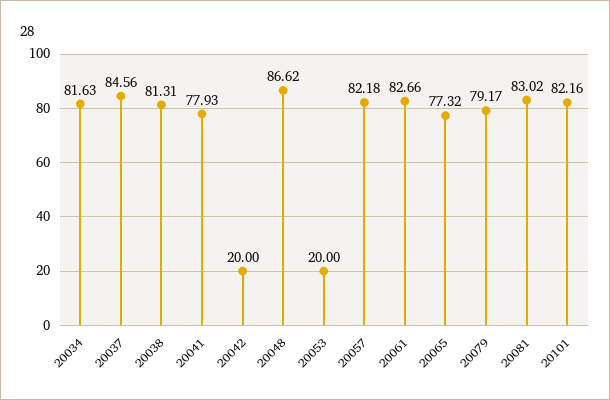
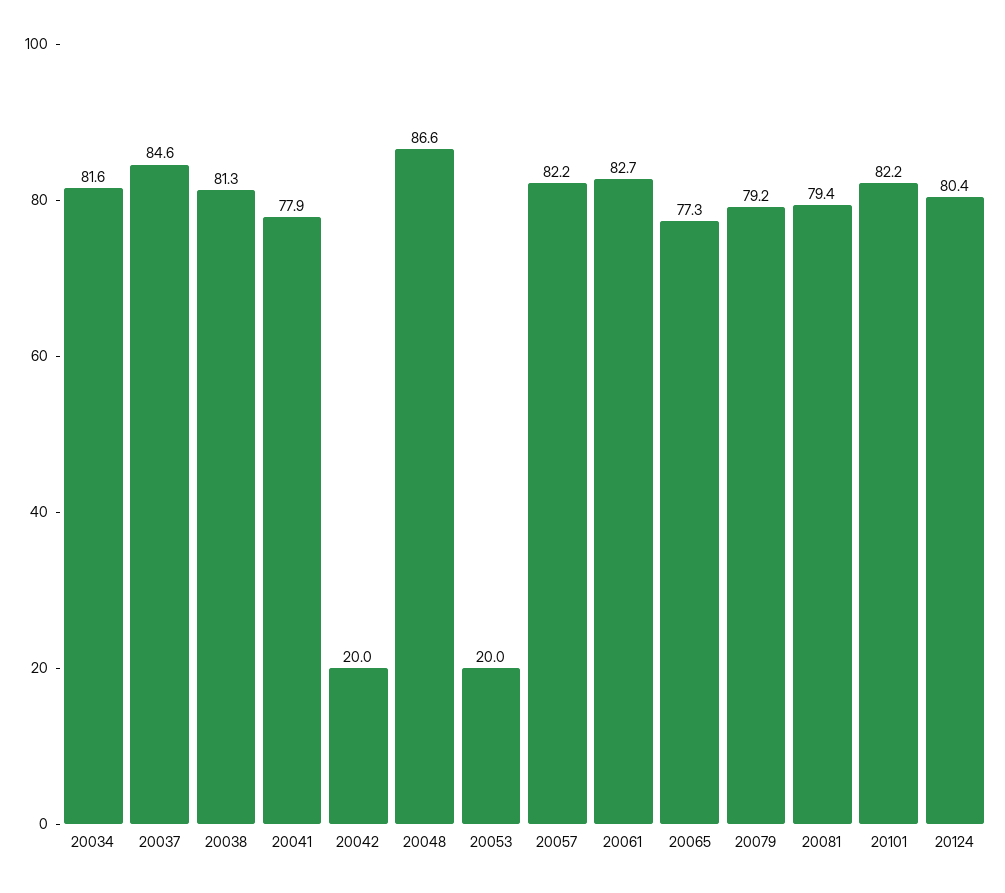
20081: 83.02 -> 79.4
20124: none -> 80.4

